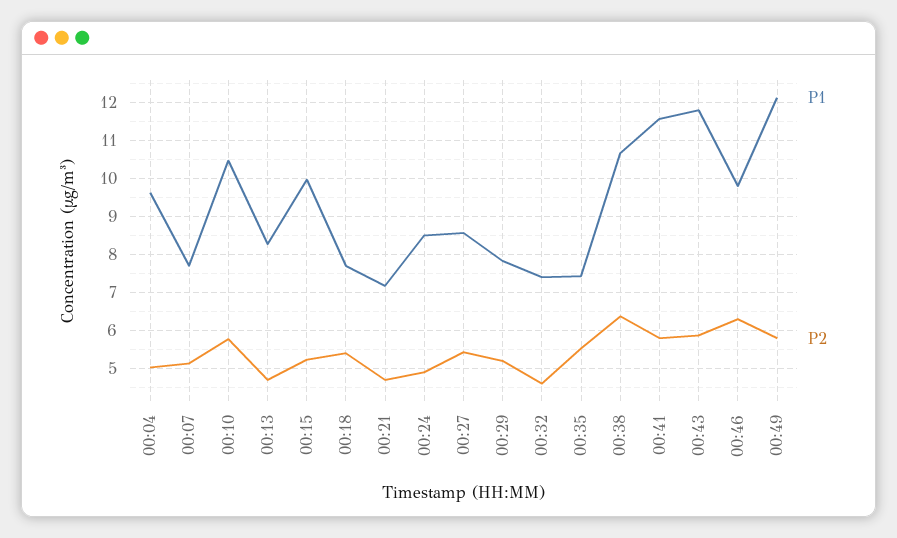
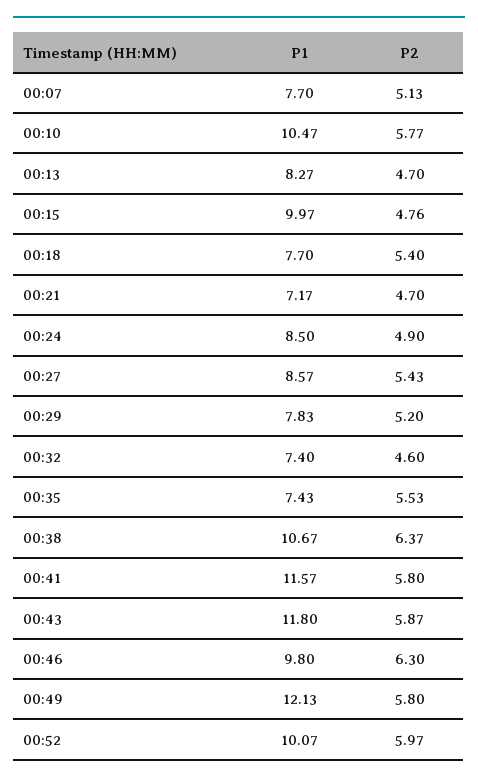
P1, 00:04: 9.6 -> none
P2, 00:04: 5 -> none
P2, 00:15: 5.2 -> 4.76
P1, 00:52: none -> 10.07
P2, 00:52: none -> 5.97

